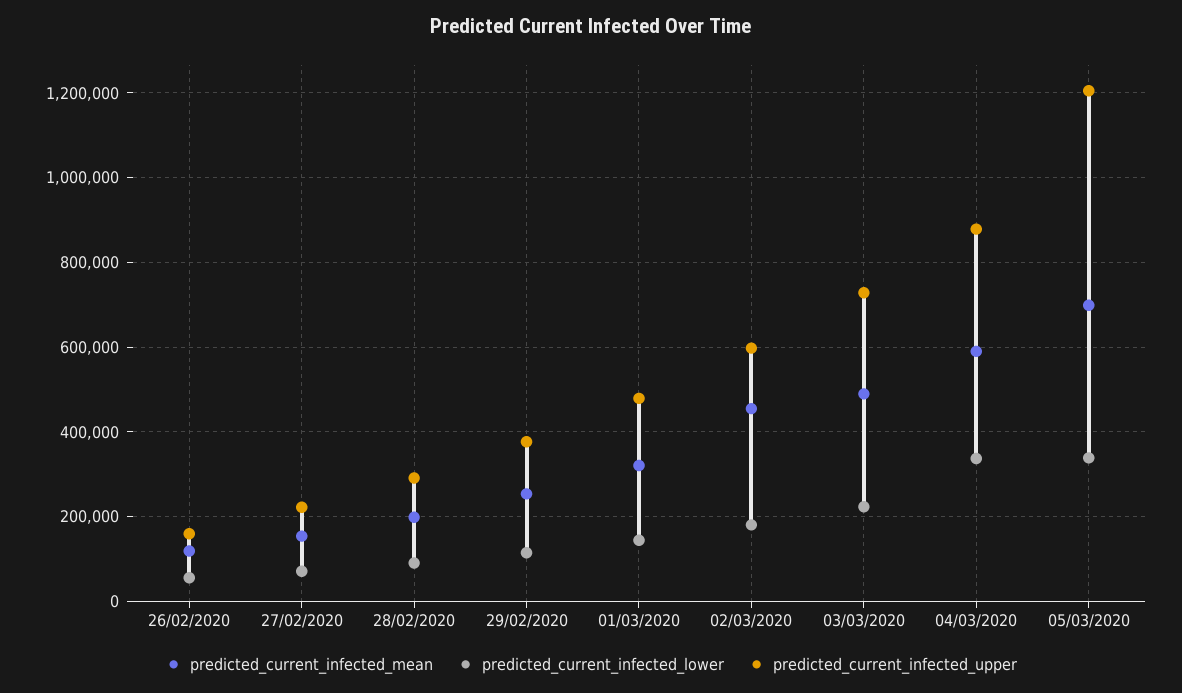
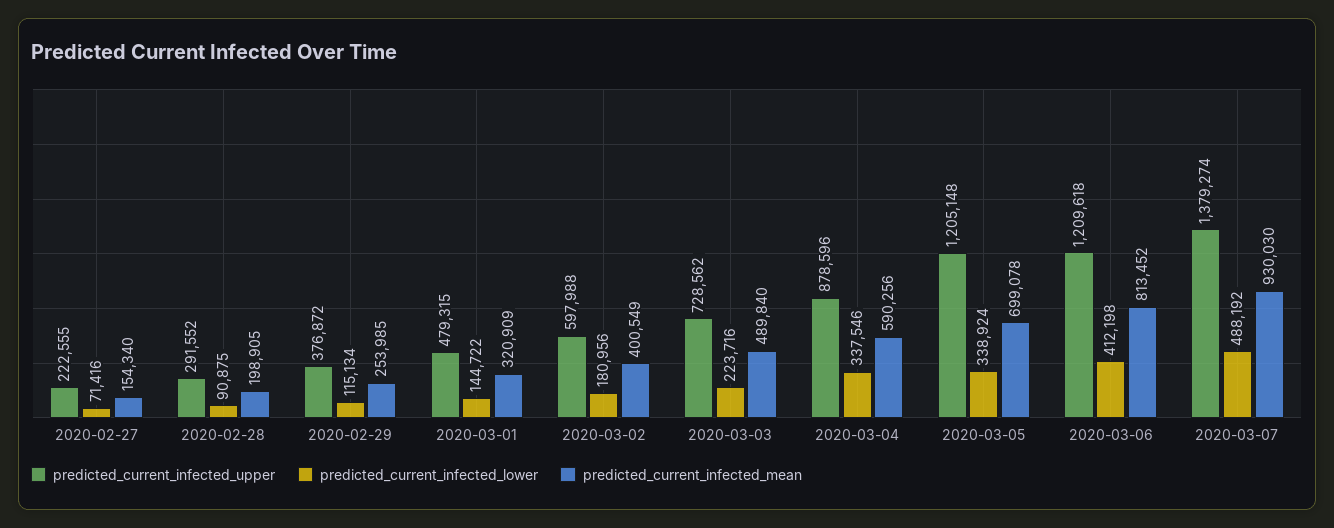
predicted_current_infected_mean, 26/02/2020: 120000 -> none
predicted_current_infected_lower, 26/02/2020: 60000 -> none
predicted_current_infected_upper, 26/02/2020: 160000 -> none
predicted_current_infected_mean, 02/03/2020: 460000 -> 400549
predicted_current_infected_upper, 2020-03-06: none -> 1209618
predicted_current_infected_lower, 2020-03-06: none -> 412198
predicted_current_infected_mean, 2020-03-06: none -> 813452
predicted_current_infected_upper, 2020-03-07: none -> 1379274
predicted_current_infected_lower, 2020-03-07: none -> 488192
predicted_current_infected_mean, 2020-03-07: none -> 930030

